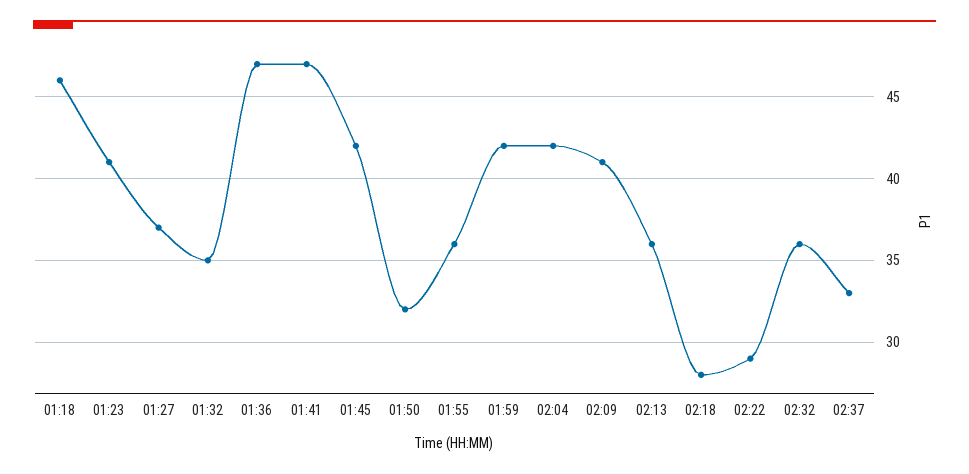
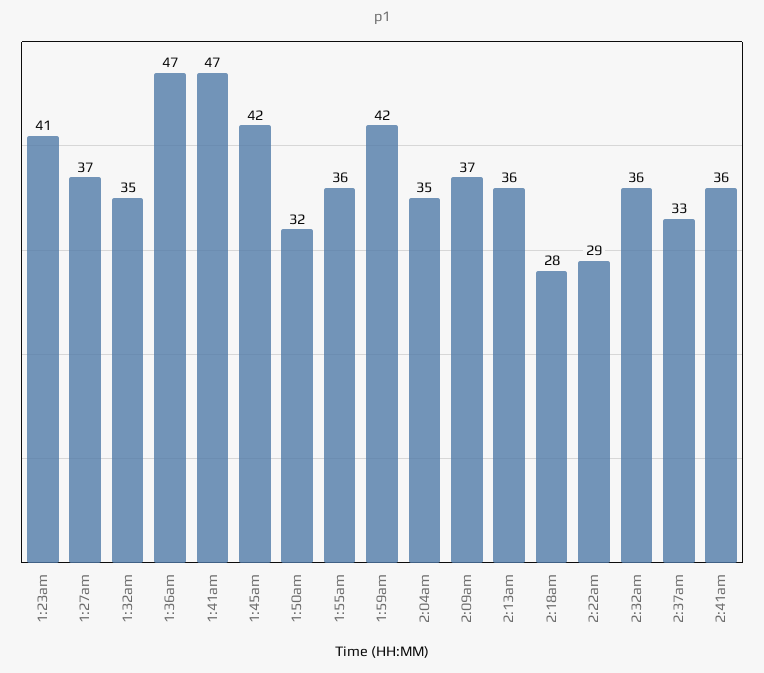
01:18: 46 -> none
02:04: 42 -> 35
02:09: 41 -> 37
2:41am: none -> 36

